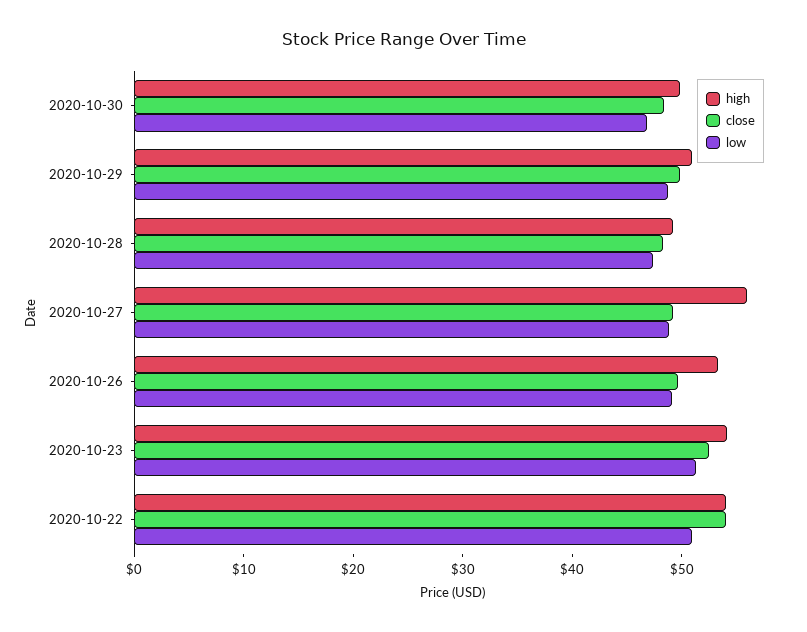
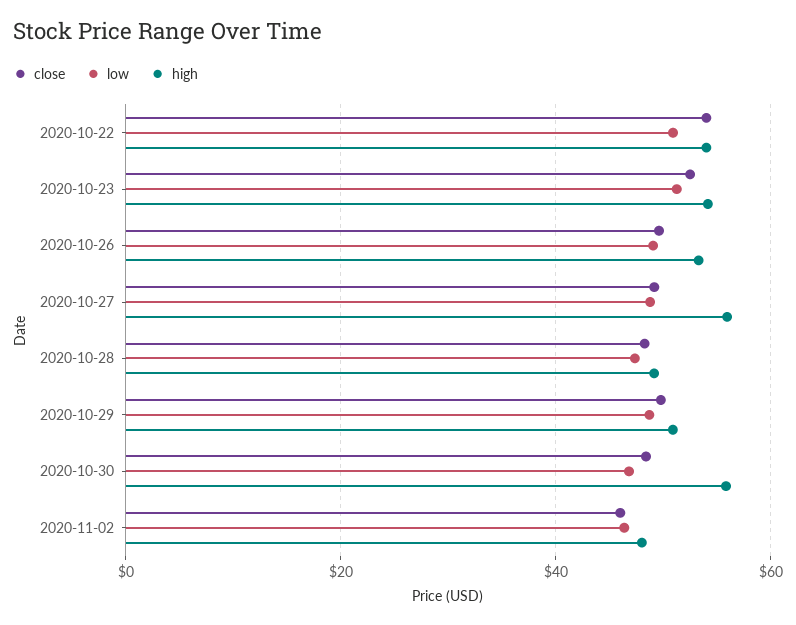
high, 2020-10-30: 50 -> 56
close, 2020-11-02: none -> 46
low, 2020-11-02: none -> 46
high, 2020-11-02: none -> 48

